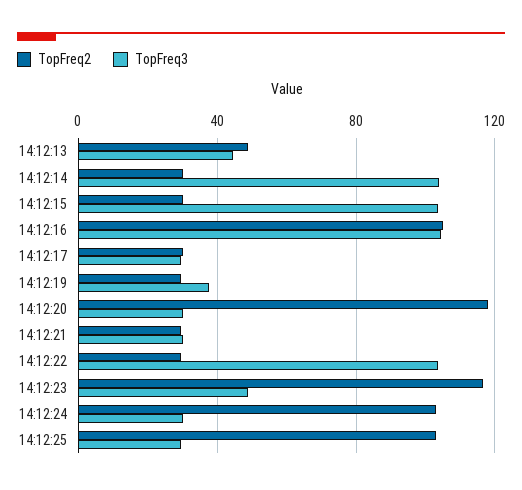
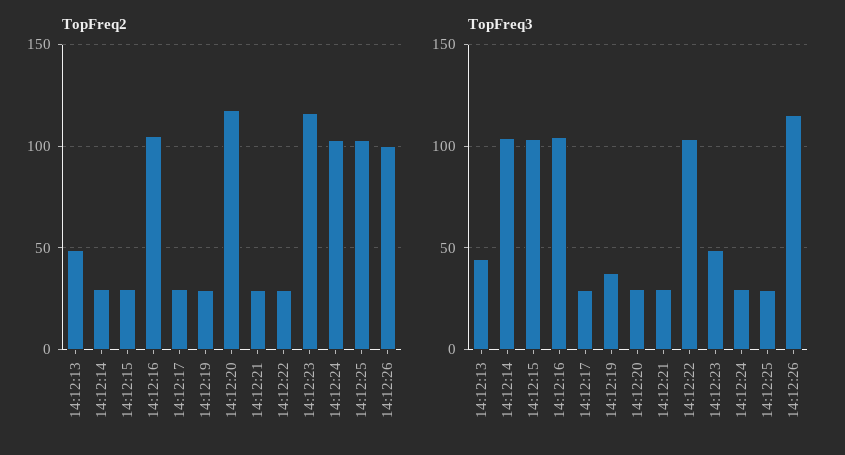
TopFreq2, 14:12:26: none -> 100
TopFreq3, 14:12:26: none -> 115

